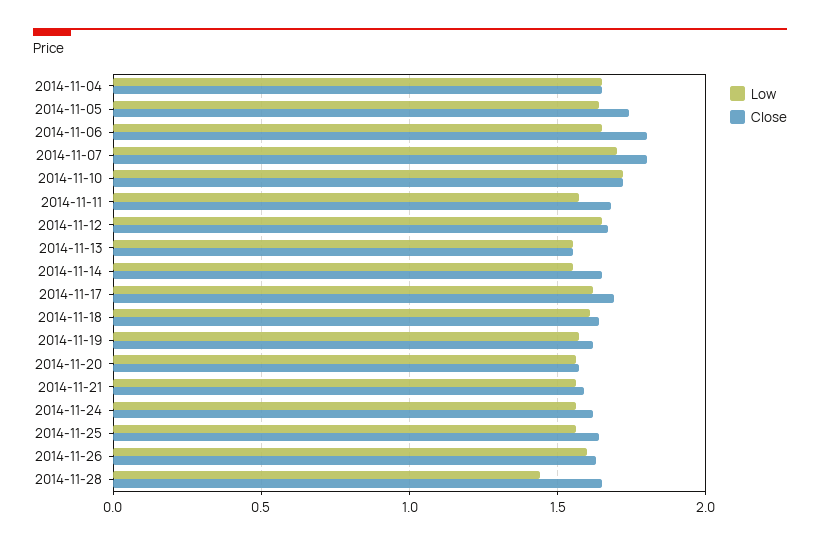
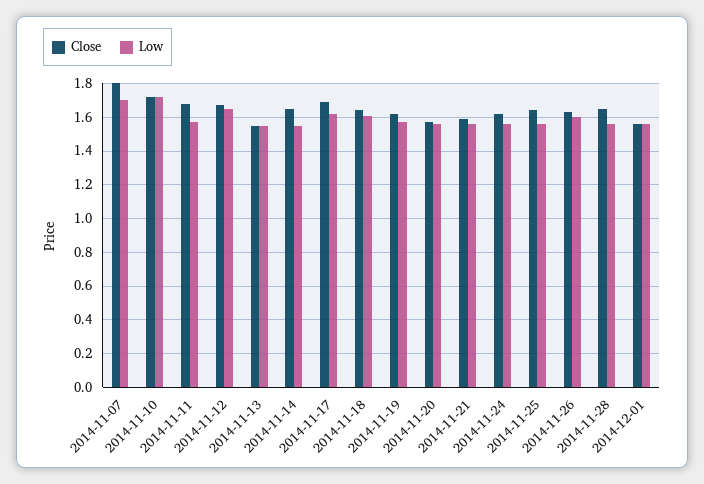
Low, 2014-11-04: 1.65 -> none
Close, 2014-11-04: 1.65 -> none
Low, 2014-11-05: 1.65 -> none
Close, 2014-11-05: 1.75 -> none
Low, 2014-11-06: 1.65 -> none
Close, 2014-11-06: 1.8 -> none
Low, 2014-11-28: 1.45 -> 1.55
Close, 2014-12-01: none -> 1.55
Low, 2014-12-01: none -> 1.55

